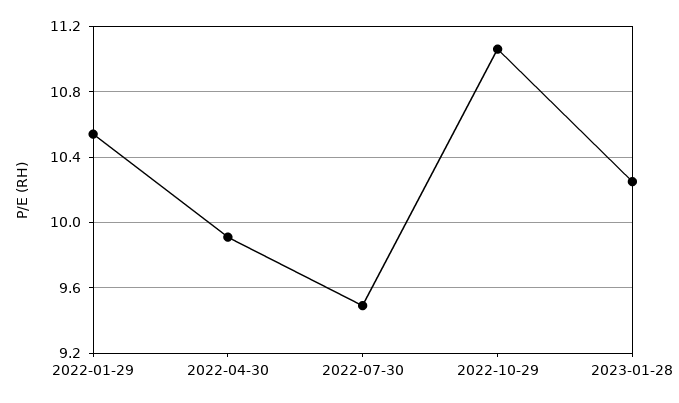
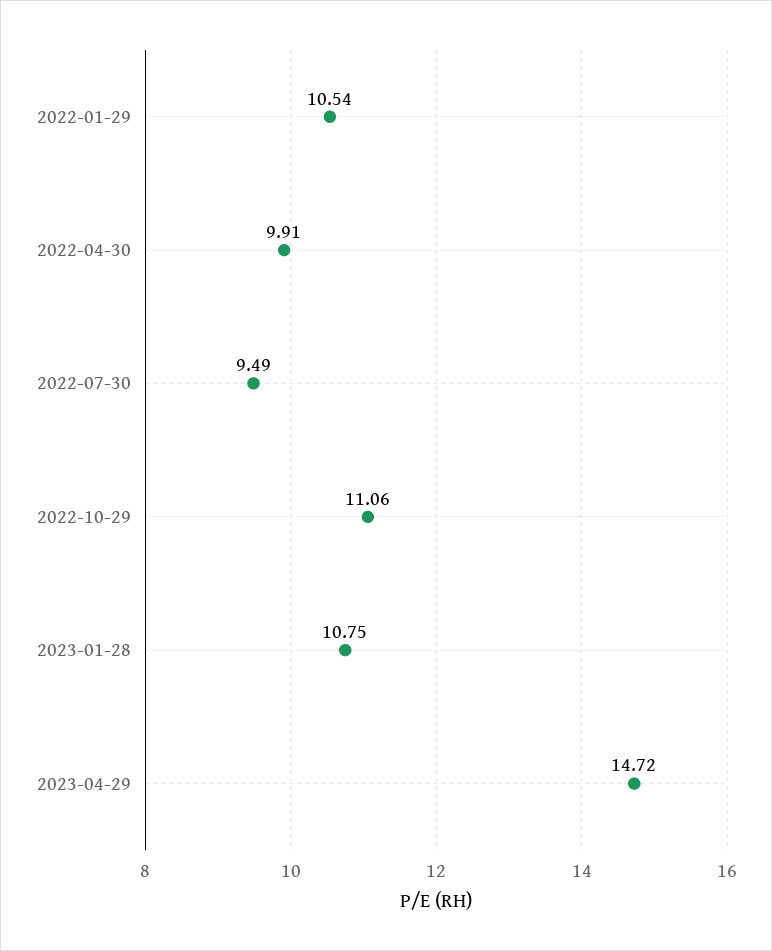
2023-01-28: 10.25 -> 10.75
2023-04-29: none -> 14.72

